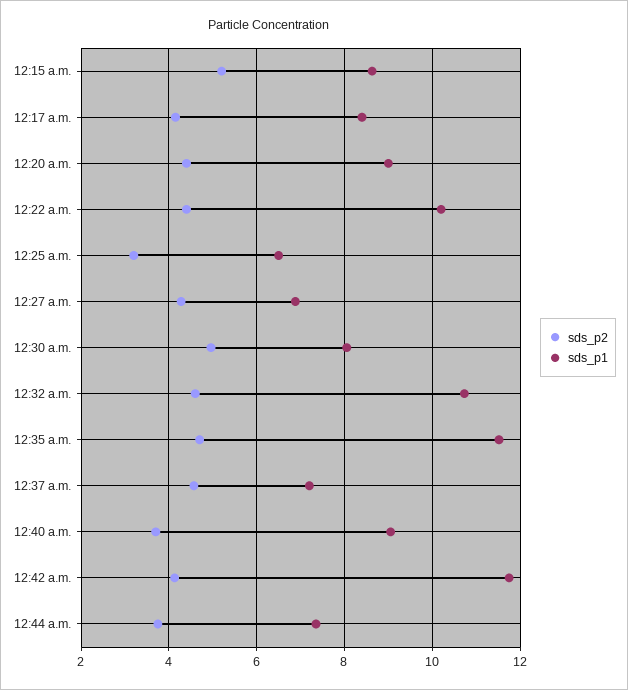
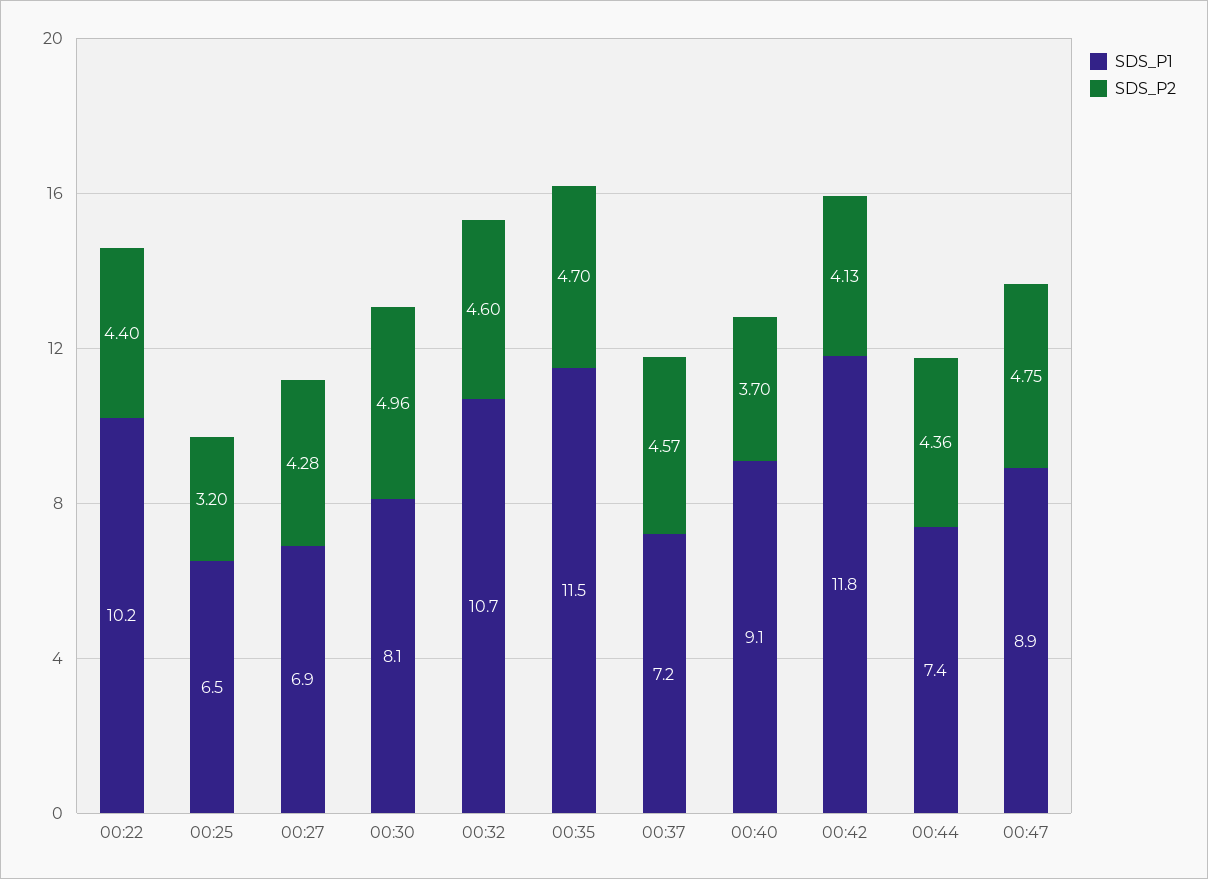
sds_p2, 12:15 a.m.: 5.2 -> none
sds_p1, 12:15 a.m.: 8.6 -> none
sds_p2, 12:17 a.m.: 4.2 -> none
sds_p1, 12:17 a.m.: 8.4 -> none
sds_p2, 12:20 a.m.: 4.4 -> none
sds_p1, 12:20 a.m.: 9 -> none
sds_p2, 12:44 a.m.: 3.8 -> 4.36
sds_p1, 00:47: none -> 8.9
sds_p2, 00:47: none -> 4.75

